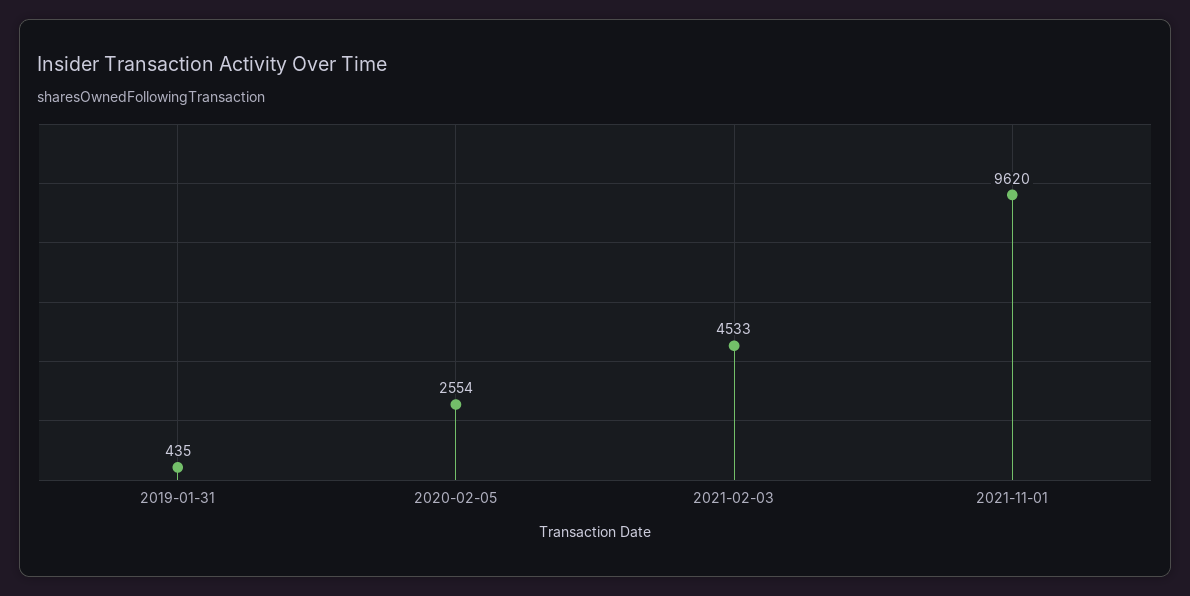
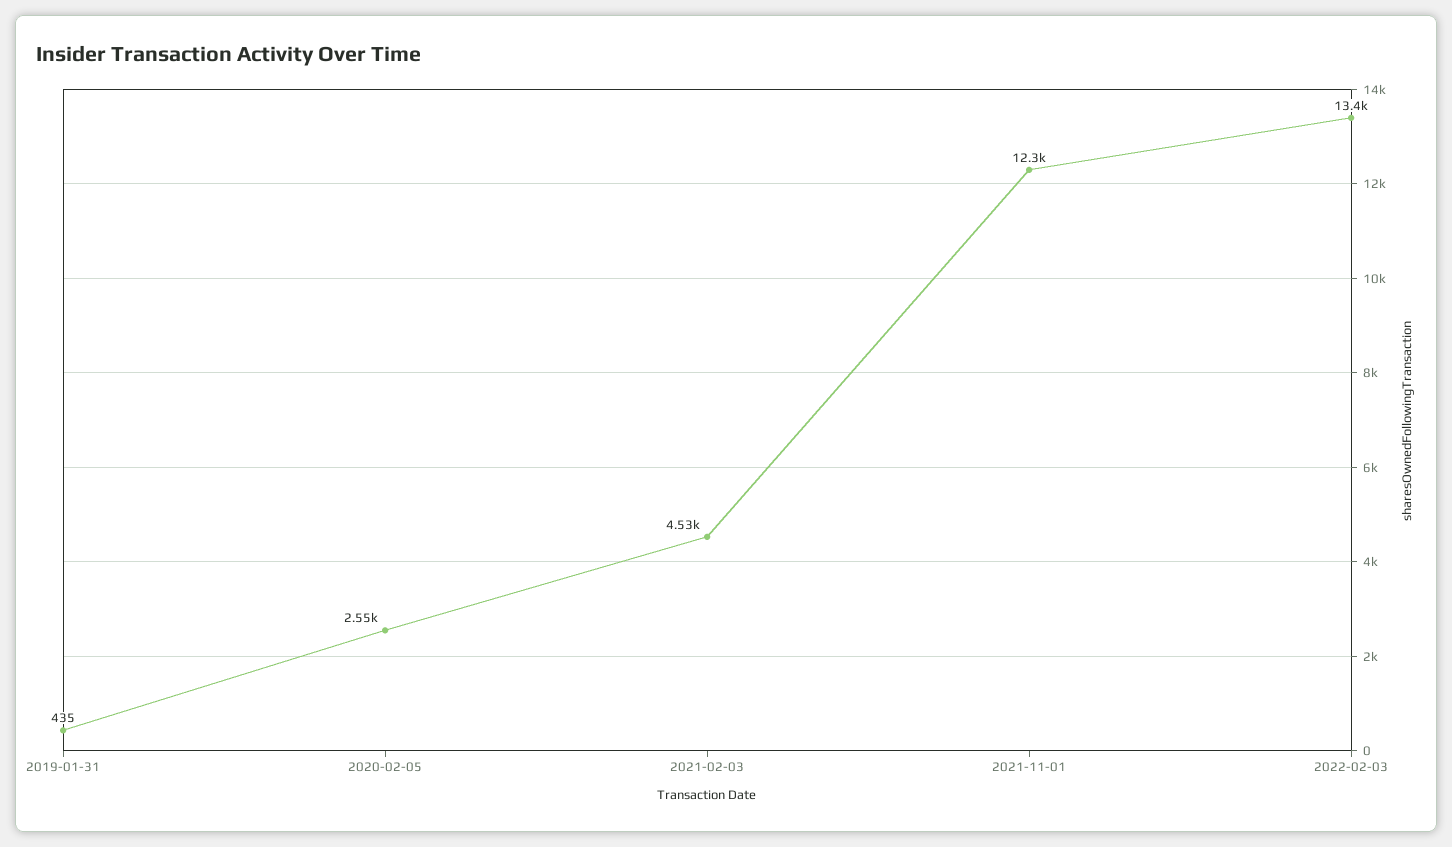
2021-11-01: 9620 -> 12300
2022-02-03: none -> 13400

